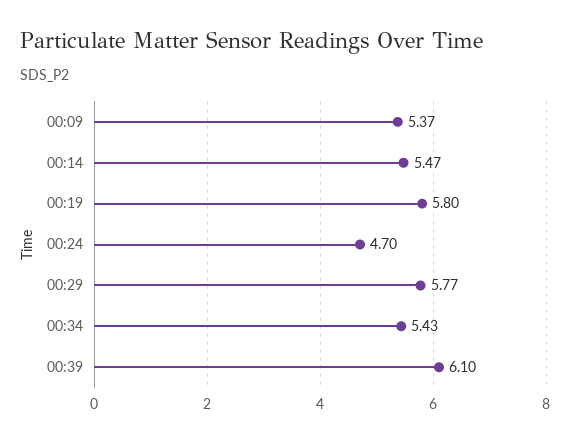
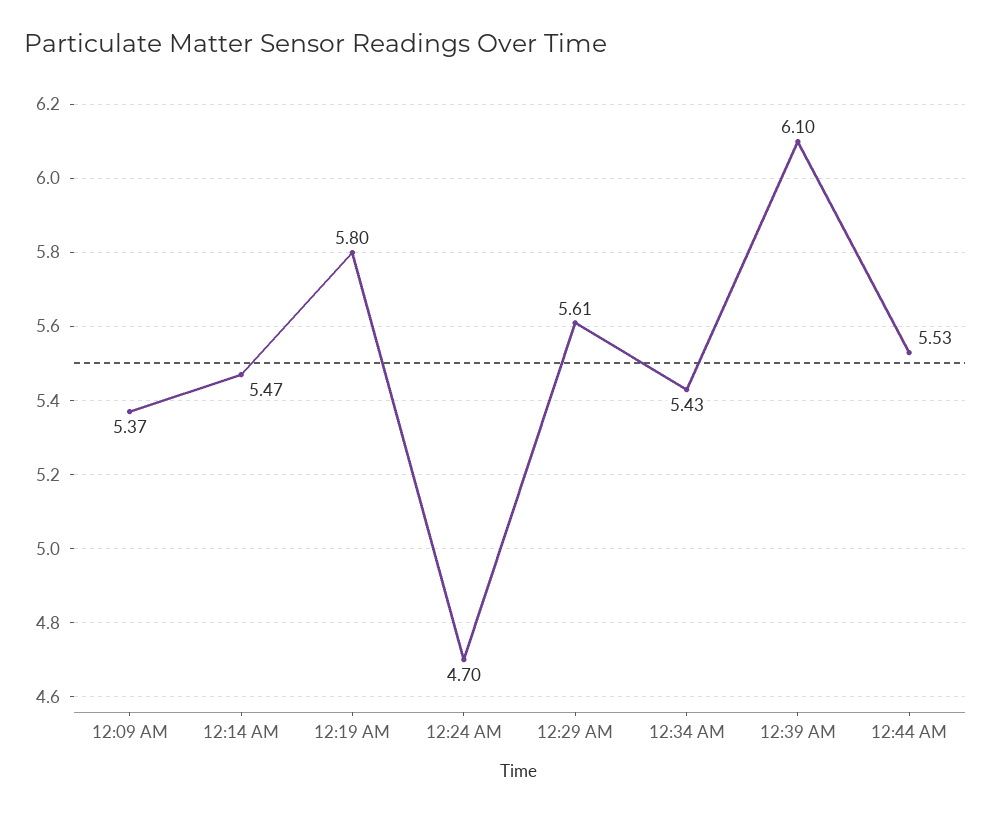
00:29: 5.77 -> 5.61
12:44 AM: none -> 5.53

